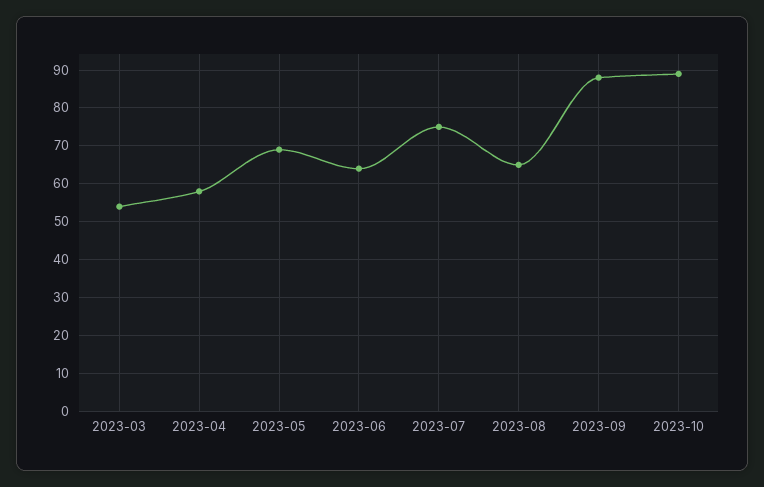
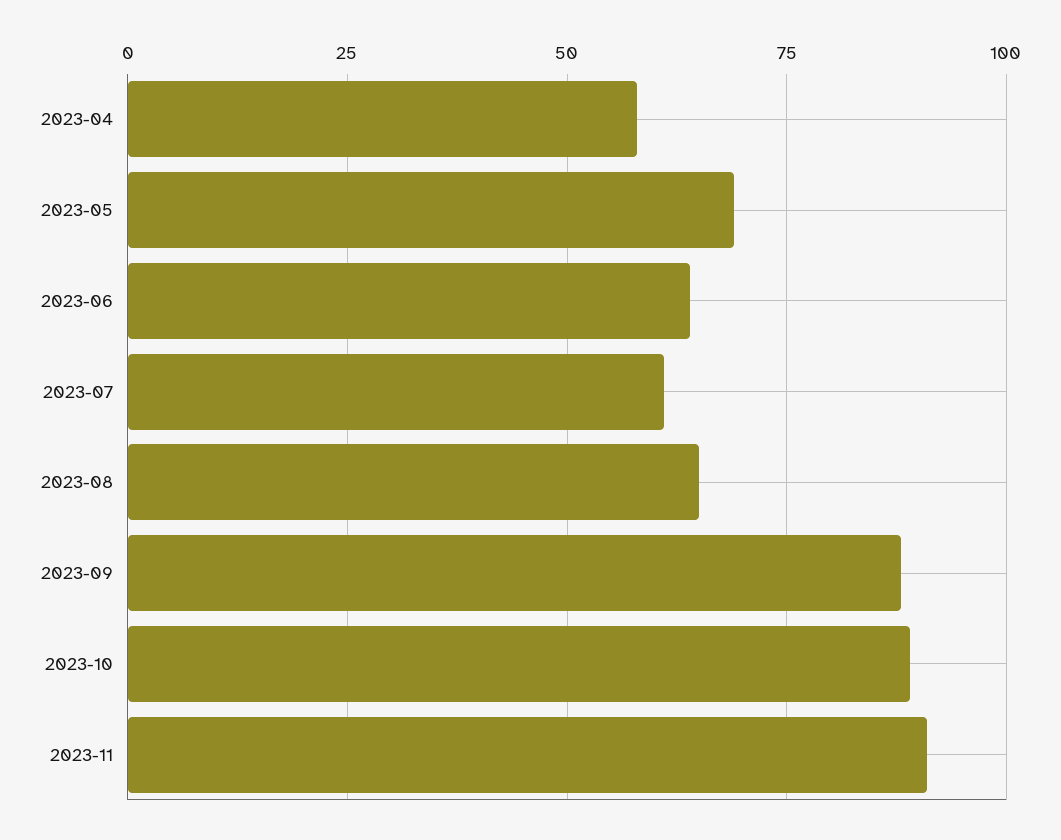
2023-03: 55 -> none
2023-07: 75 -> 60
2023-11: none -> 90

